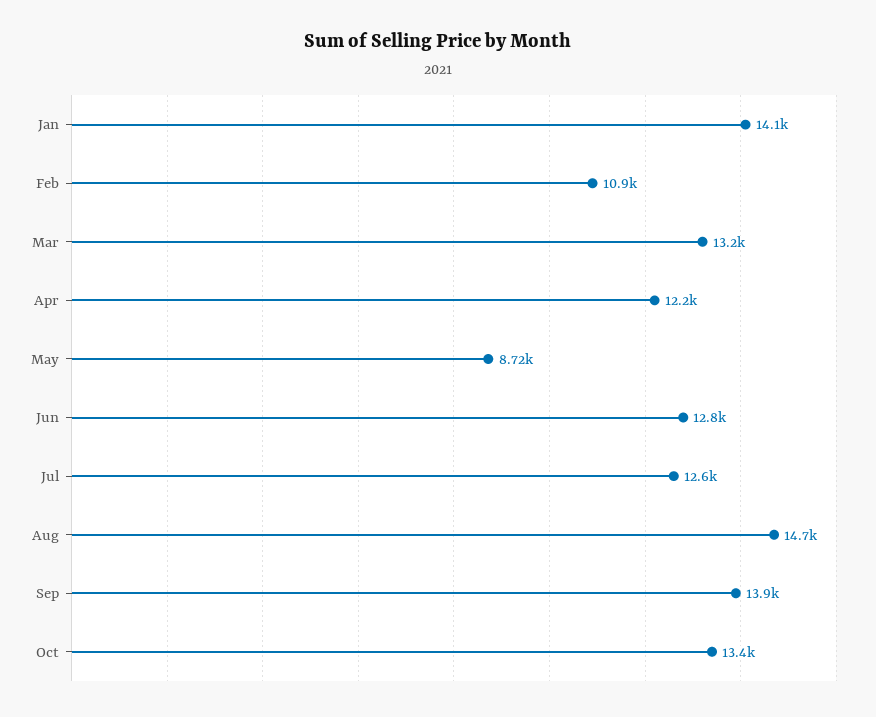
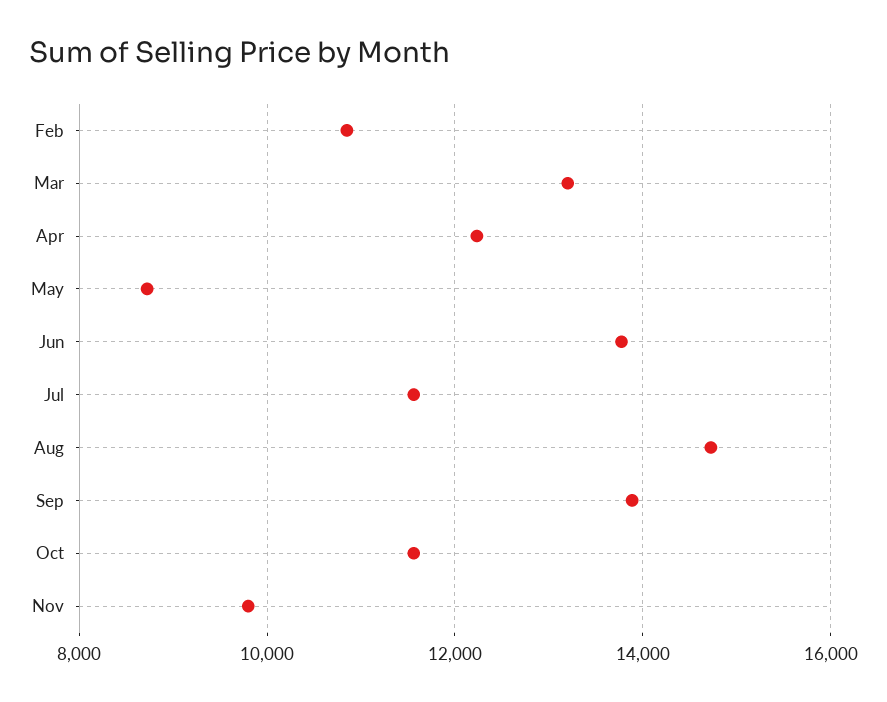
Jan: 14100 -> none
Jun: 12800 -> 13800
Jul: 12600 -> 11600
Oct: 13400 -> 11600
Nov: none -> 9800

